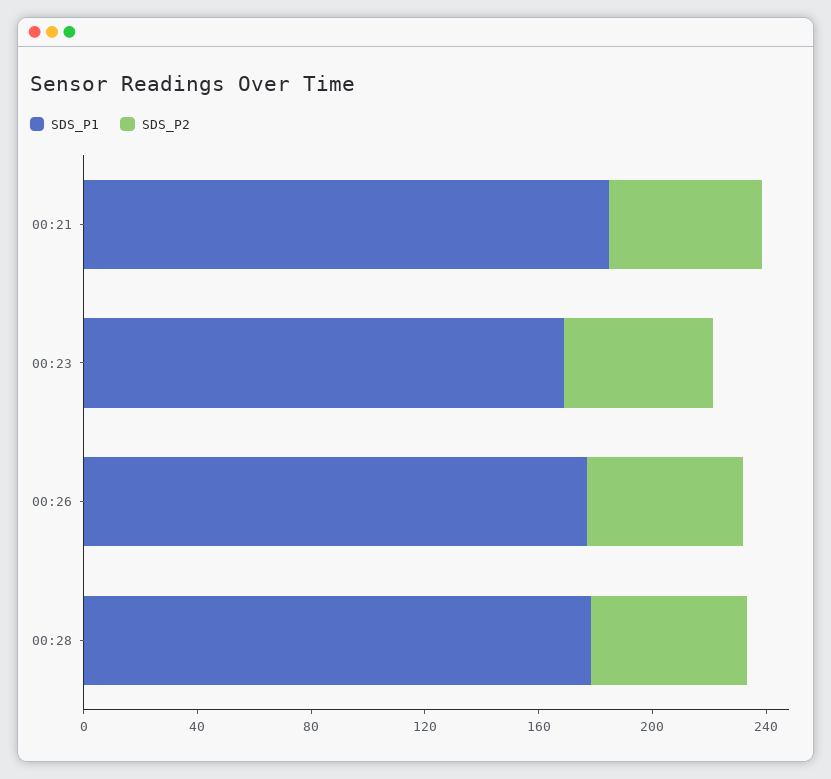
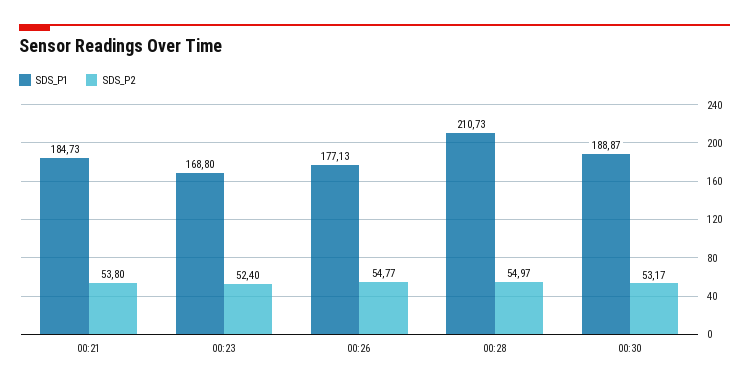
SDS_P1, 00:28: 180 -> 210.73
SDS_P1, 00:30: none -> 188.87
SDS_P2, 00:30: none -> 53.17

